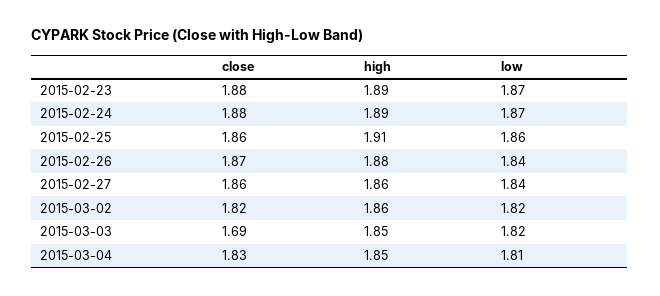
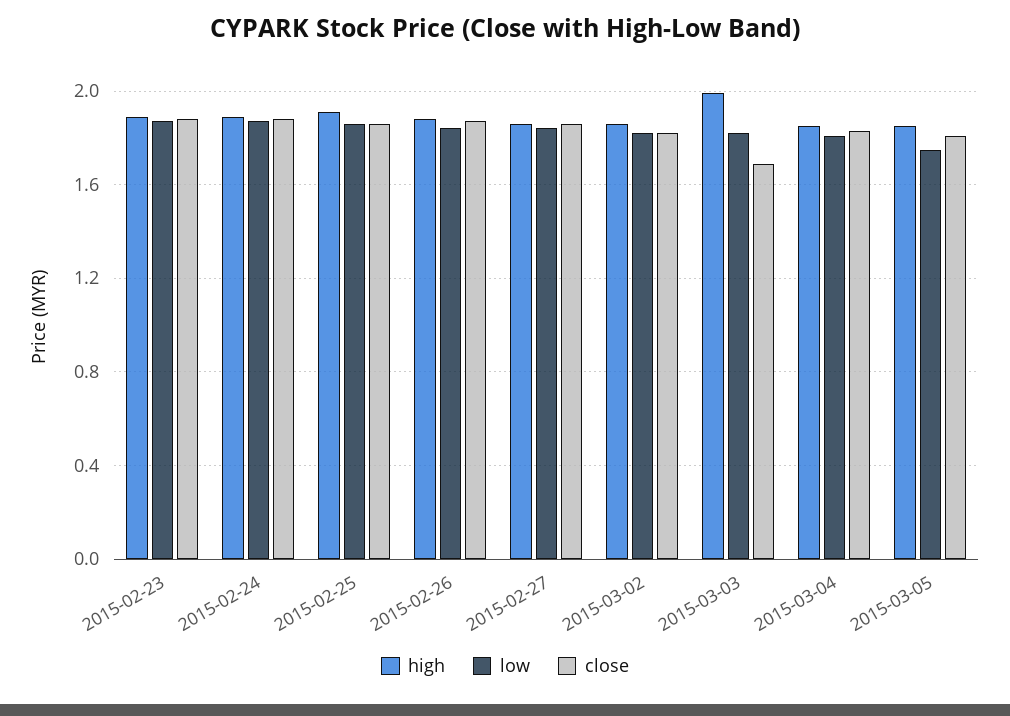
high, 2015-03-03: 1.85 -> 2
high, 2015-03-05: none -> 1.85
low, 2015-03-05: none -> 1.75
close, 2015-03-05: none -> 1.8

